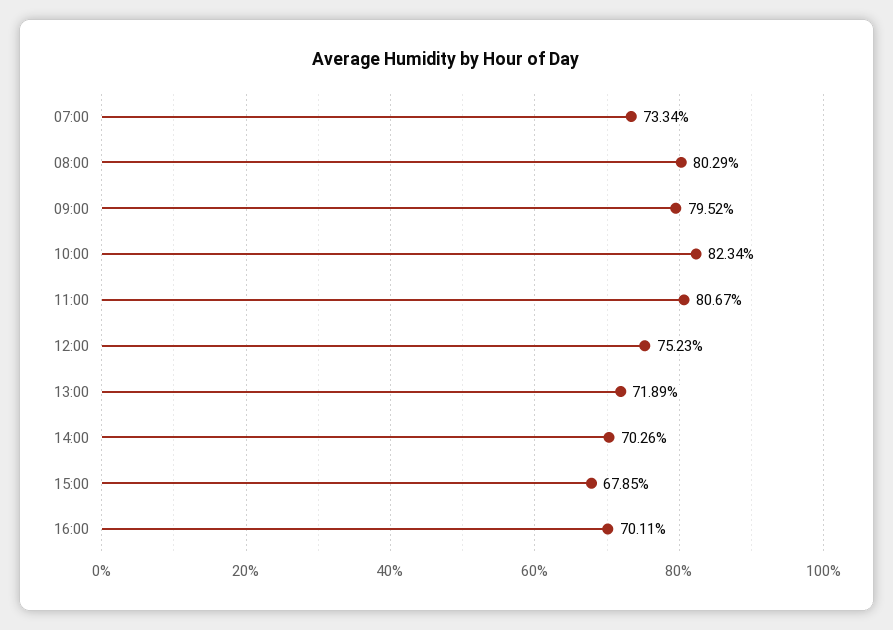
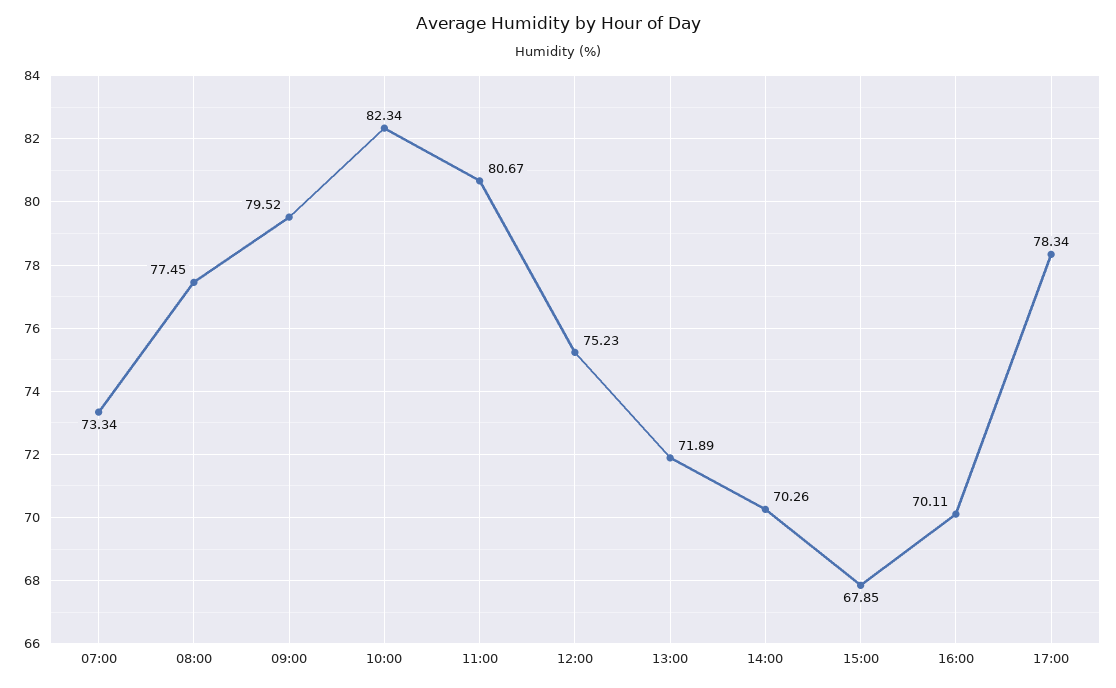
08:00: 80.29 -> 77.45
17:00: none -> 78.34

